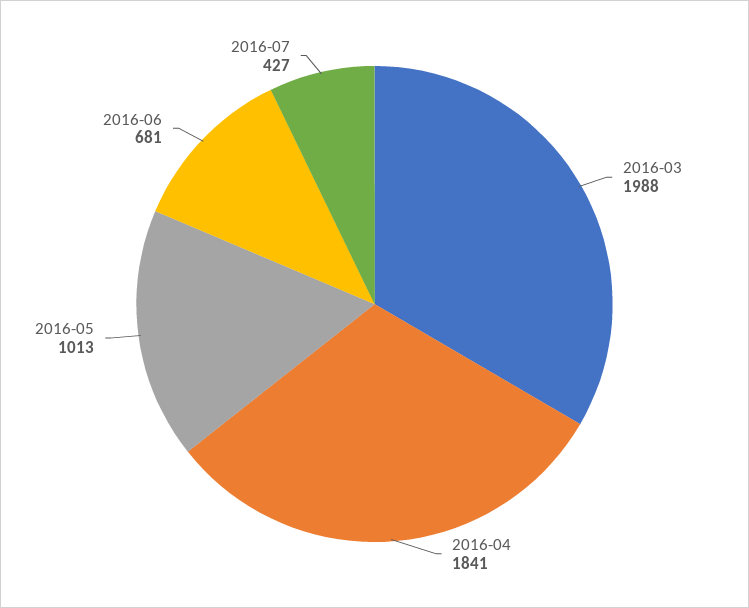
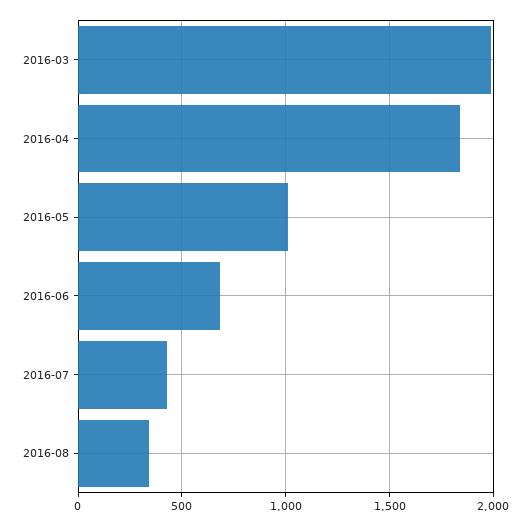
2016-08: none -> 350

